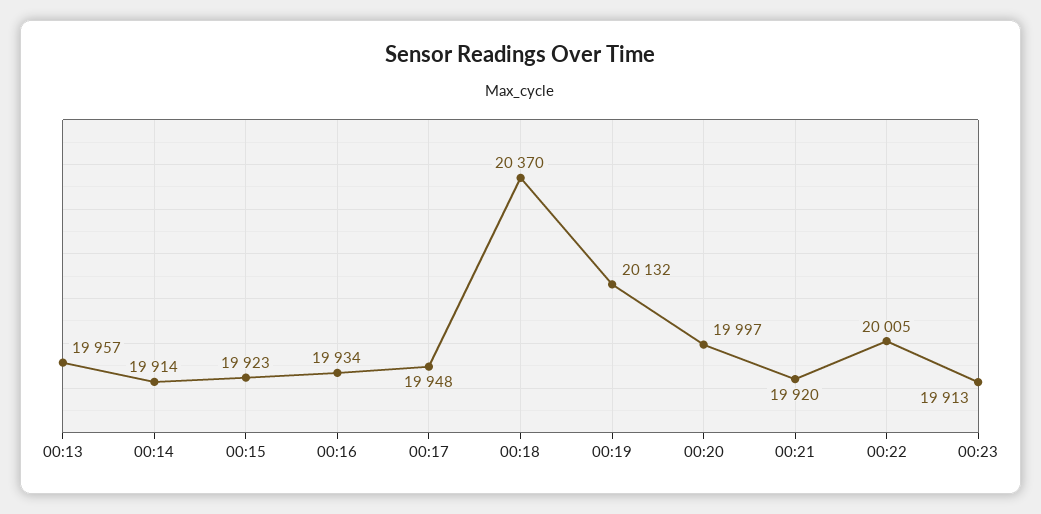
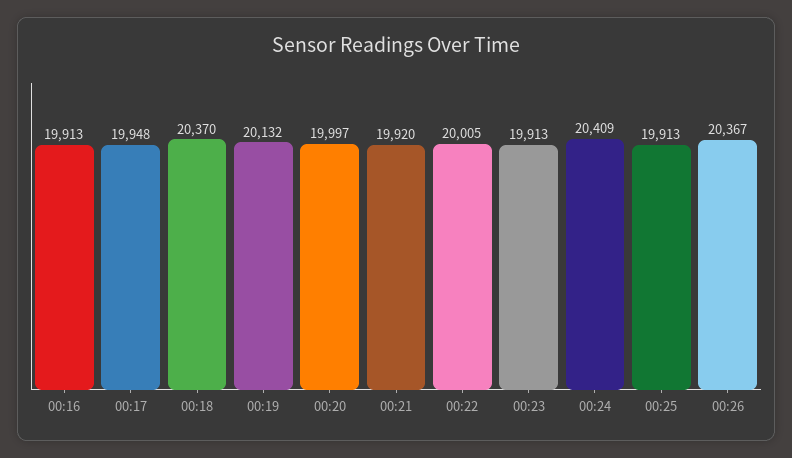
00:13: 19957 -> none
00:14: 19914 -> none
00:15: 19923 -> none
00:16: 19934 -> 19913
00:24: none -> 20409
00:25: none -> 19913
00:26: none -> 20367

